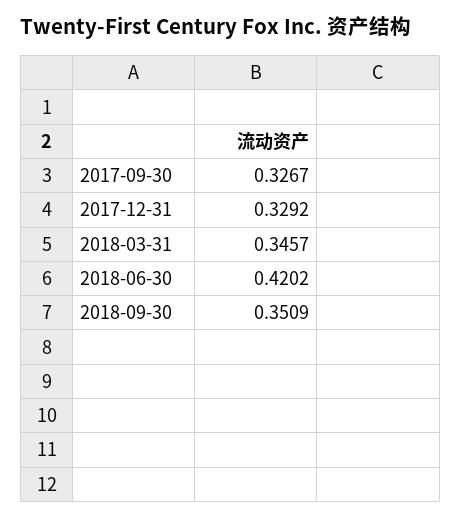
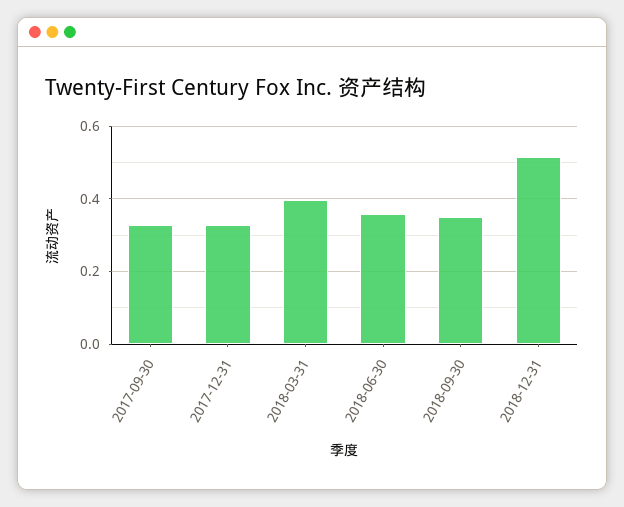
2018-03-31: 0.3457 -> 0.4
2018-06-30: 0.4202 -> 0.36
2018-12-31: none -> 0.52

